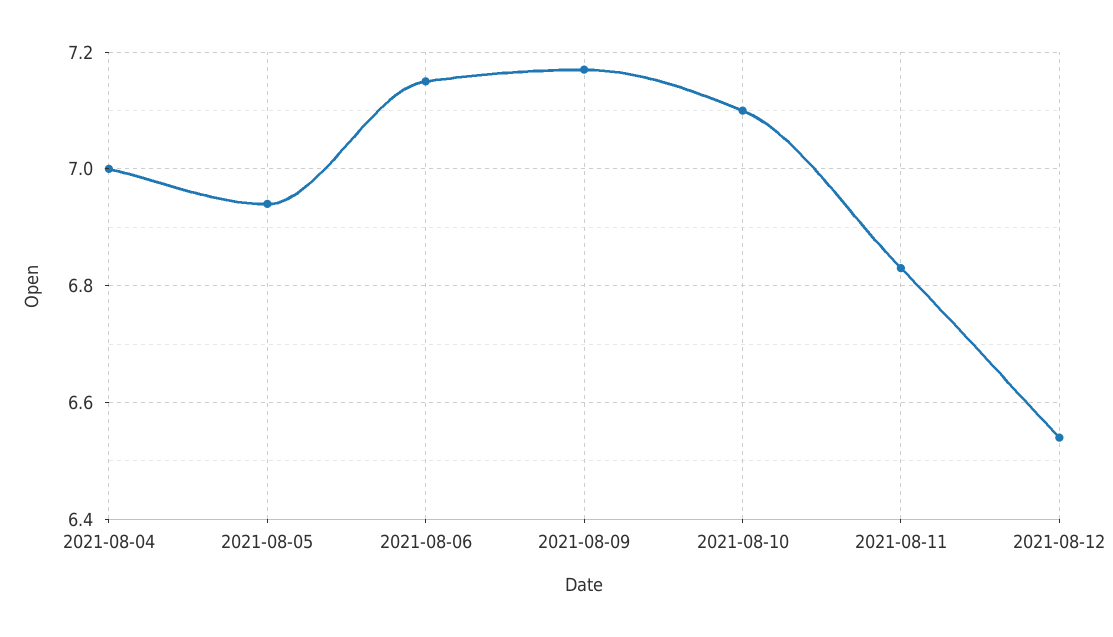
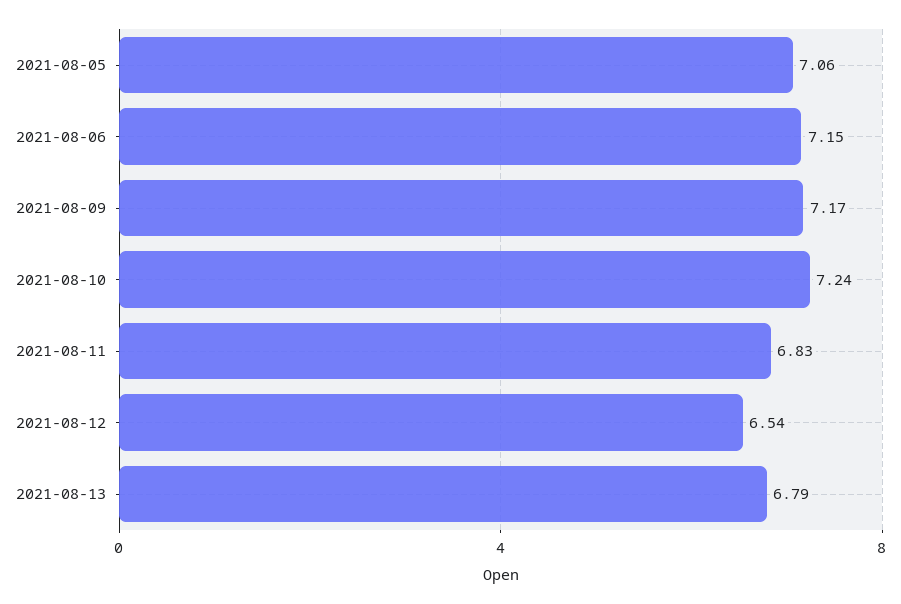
2021-08-04: 7 -> none
2021-08-05: 6.95 -> 7.06
2021-08-10: 7.1 -> 7.24
2021-08-13: none -> 6.79

